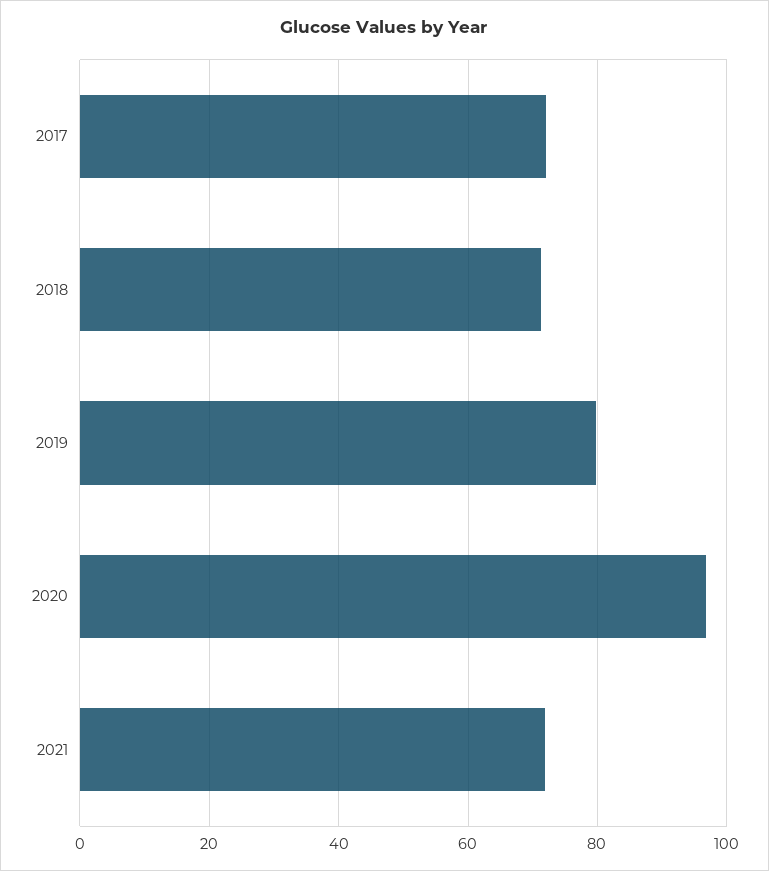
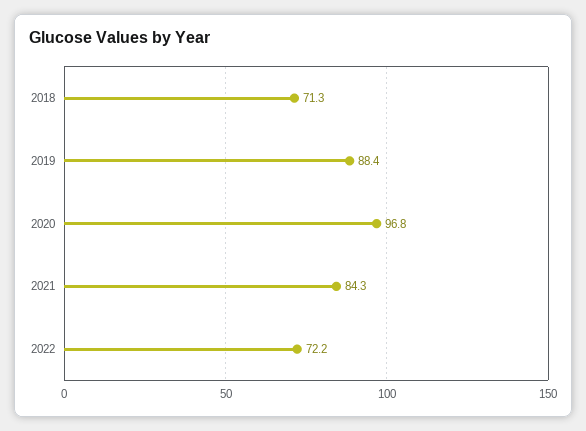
2017: 72 -> none
2019: 80 -> 88.4
2021: 72 -> 84.3
2022: none -> 72.2

